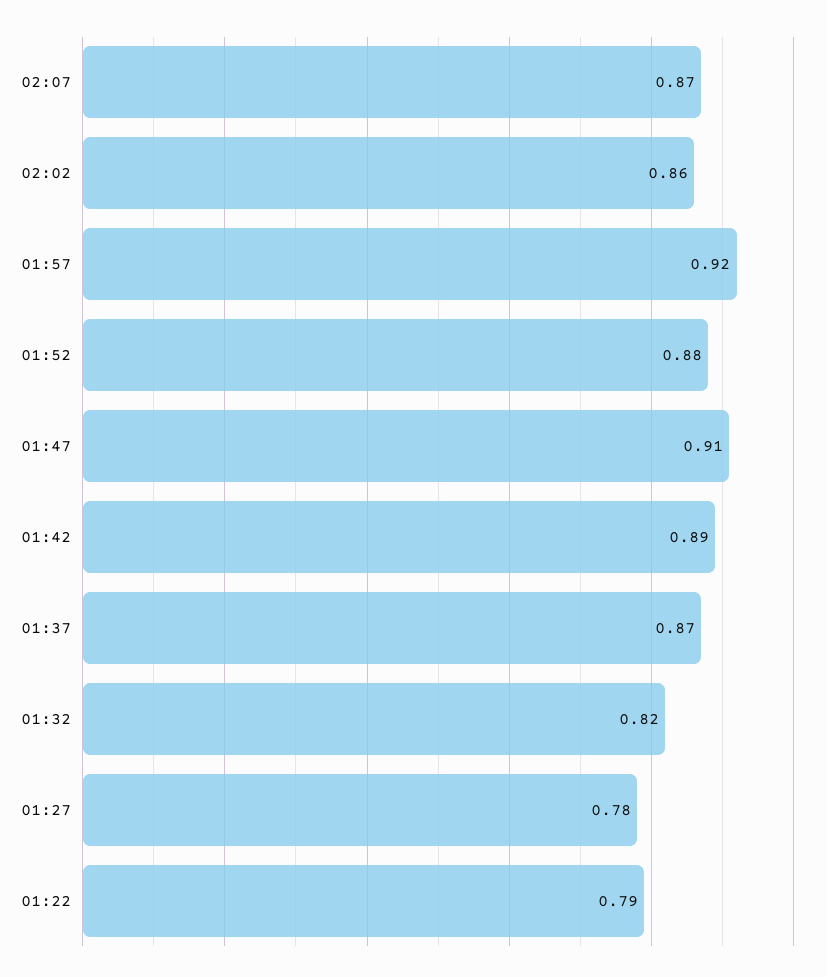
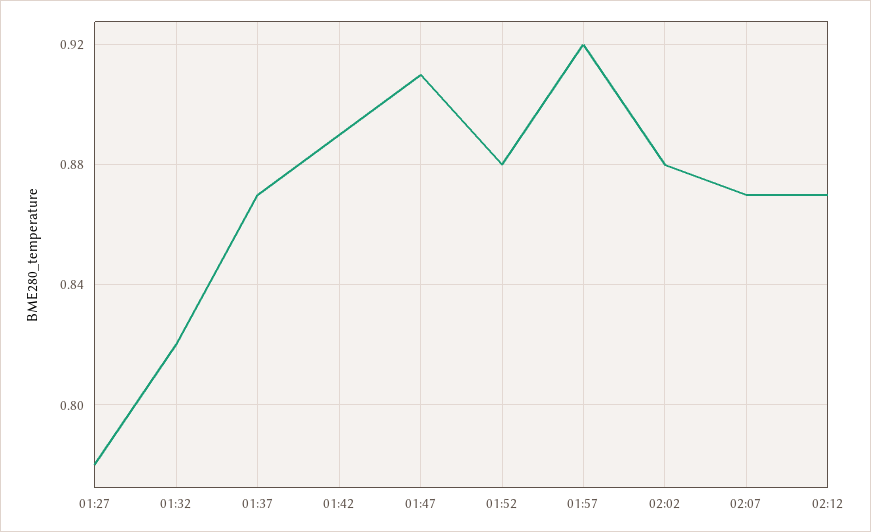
02:02: 0.86 -> 0.88
01:22: 0.79 -> none
02:12: none -> 0.87

